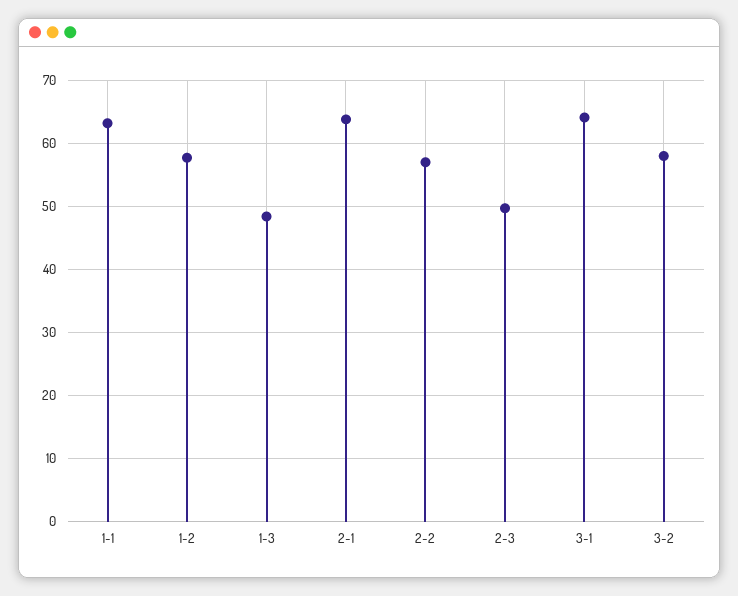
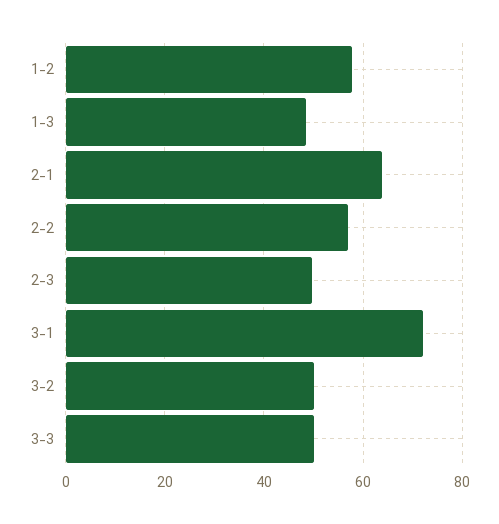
1-1: 63 -> none
3-1: 64 -> 72
3-2: 58 -> 50
3-3: none -> 50

